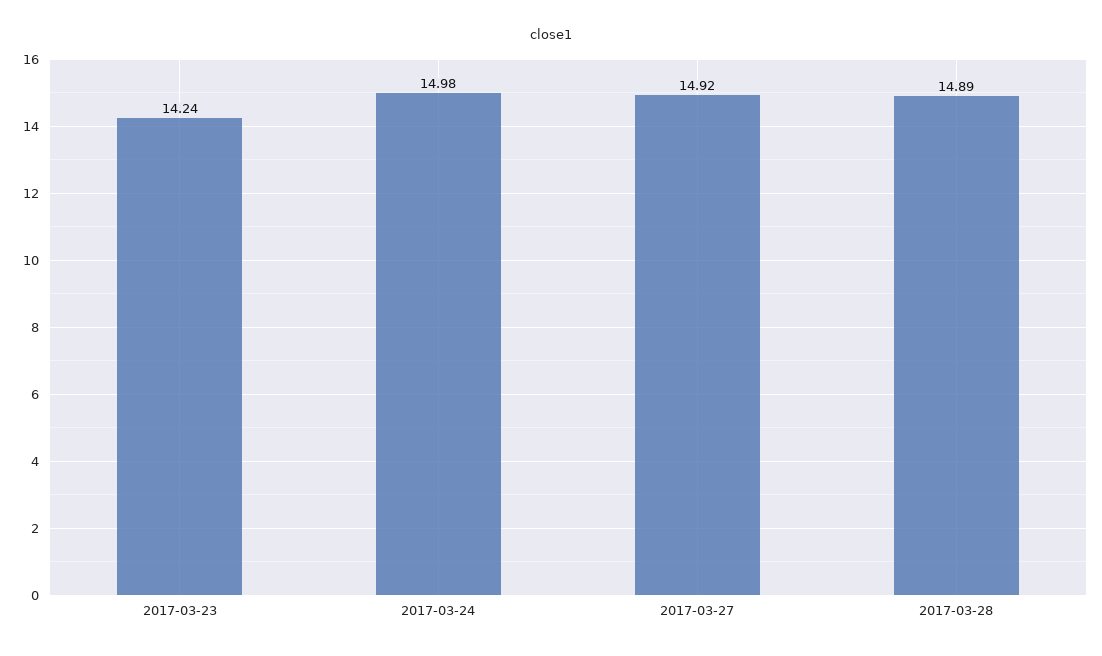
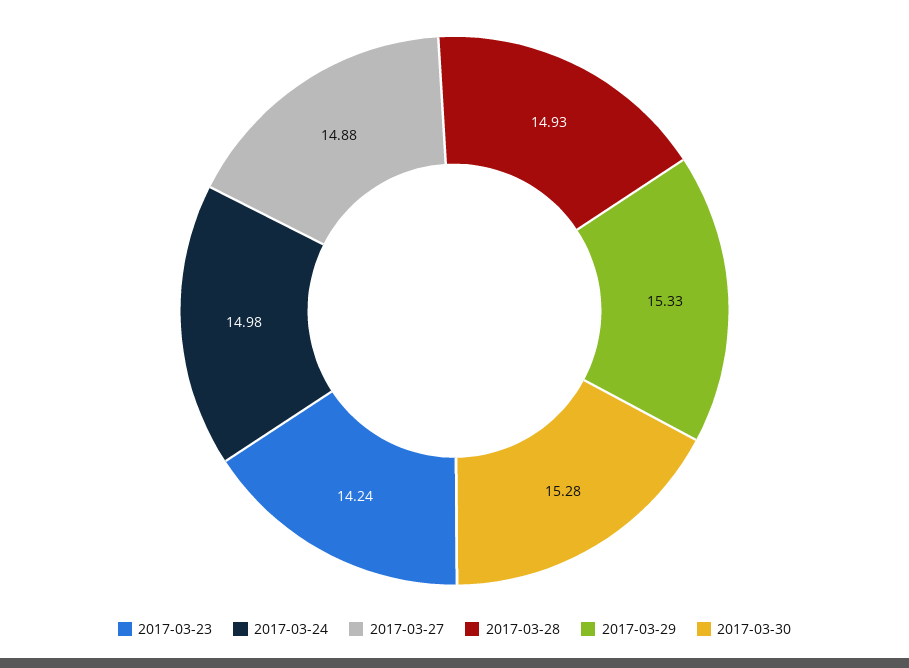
2017-03-27: 14.92 -> 14.88
2017-03-28: 14.89 -> 14.93
2017-03-29: none -> 15.33
2017-03-30: none -> 15.28

